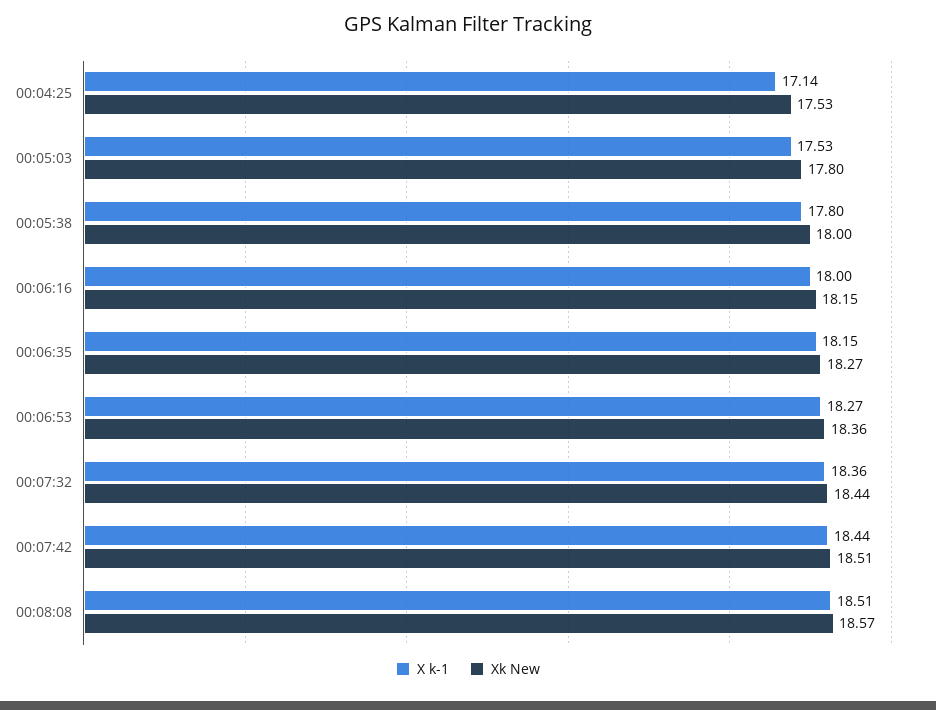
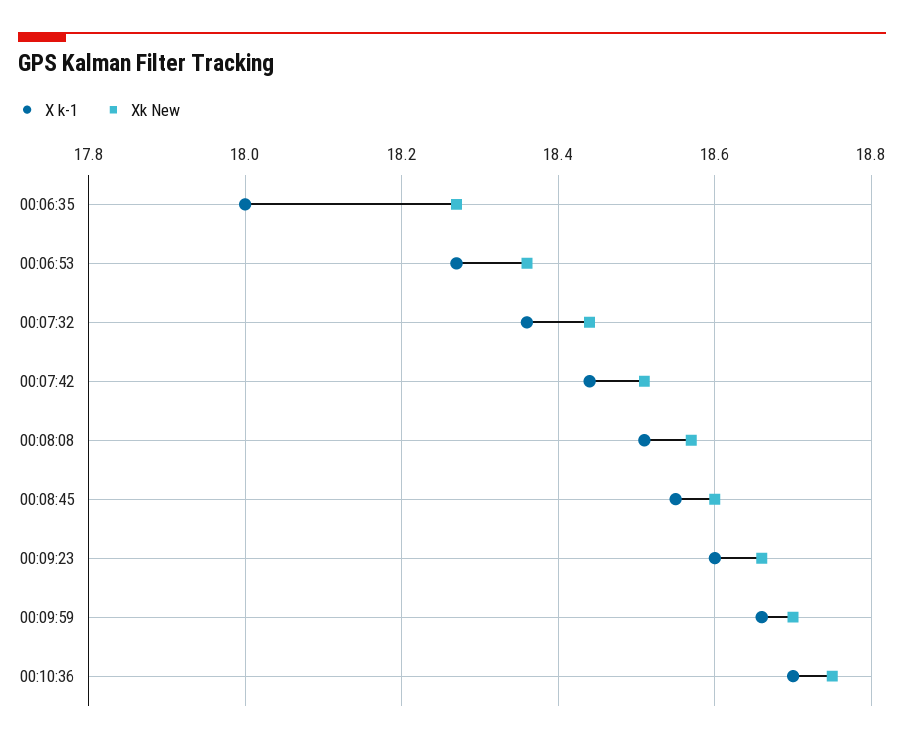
X k-1, 00:04:25: 17.14 -> none
Xk New, 00:04:25: 17.53 -> none
X k-1, 00:05:03: 17.53 -> none
Xk New, 00:05:03: 17.8 -> none
X k-1, 00:05:38: 17.8 -> none
Xk New, 00:05:38: 18 -> none
X k-1, 00:06:16: 18 -> none
Xk New, 00:06:16: 18.15 -> none
X k-1, 00:06:35: 18.15 -> 18
X k-1, 00:08:45: none -> 18.55
Xk New, 00:08:45: none -> 18.6
X k-1, 00:09:23: none -> 18.6
Xk New, 00:09:23: none -> 18.65
X k-1, 00:09:59: none -> 18.65
Xk New, 00:09:59: none -> 18.7
X k-1, 00:10:36: none -> 18.7
Xk New, 00:10:36: none -> 18.75

